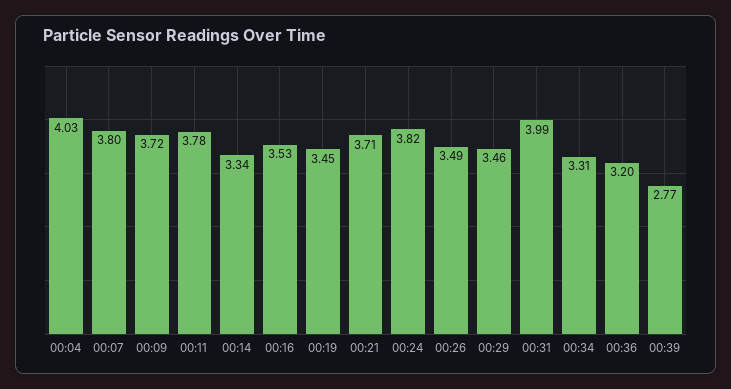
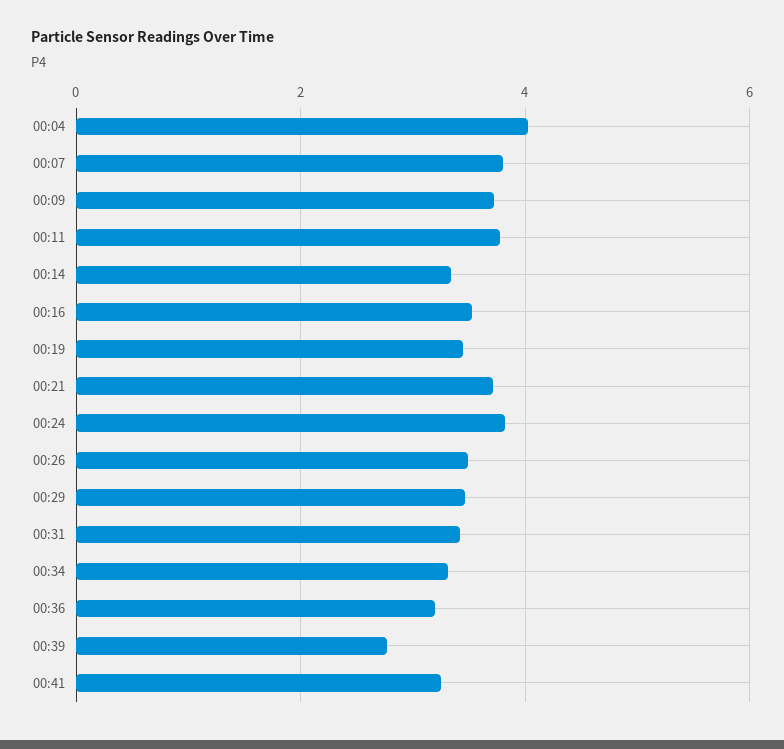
00:31: 3.99 -> 3.4
00:41: none -> 3.2

